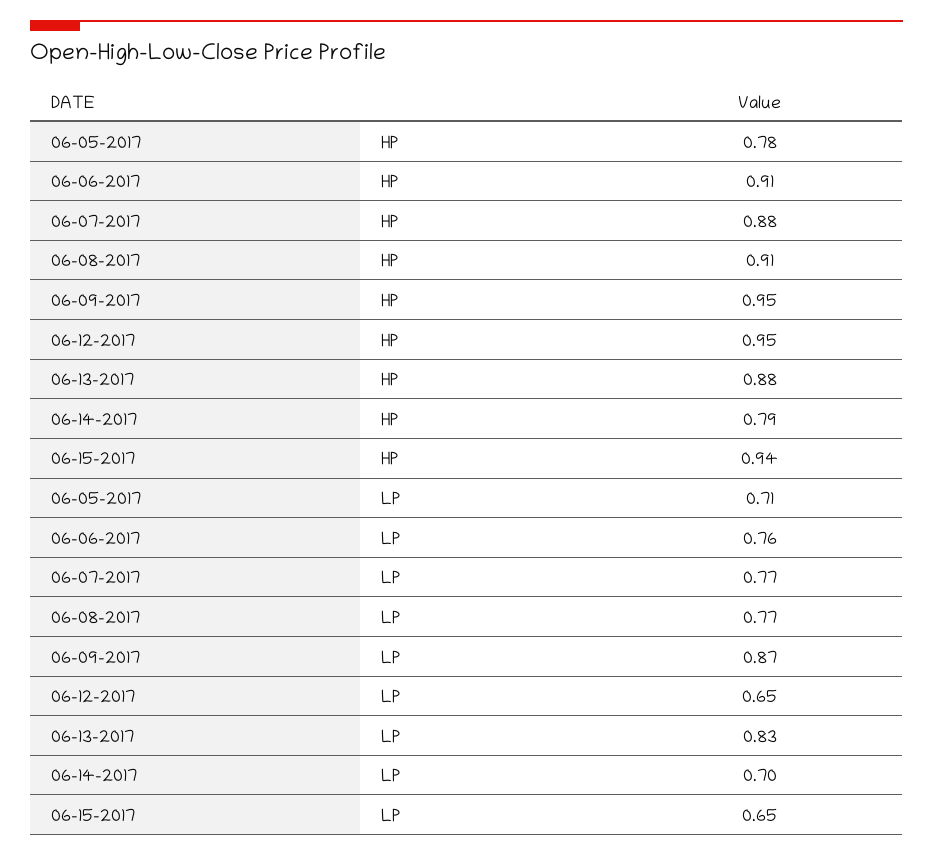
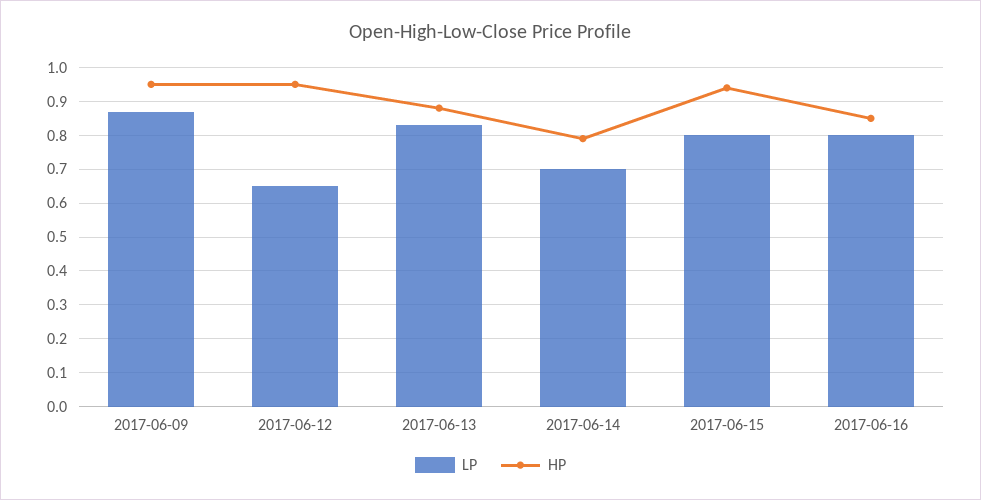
HP, 06-05-2017: 0.78 -> none
HP, 06-06-2017: 0.91 -> none
HP, 06-07-2017: 0.88 -> none
HP, 06-08-2017: 0.91 -> none
LP, 06-05-2017: 0.71 -> none
LP, 06-06-2017: 0.76 -> none
LP, 06-07-2017: 0.77 -> none
LP, 06-08-2017: 0.77 -> none
LP, 06-15-2017: 0.65 -> 0.8
LP, 2017-06-16: none -> 0.8
HP, 2017-06-16: none -> 0.85

